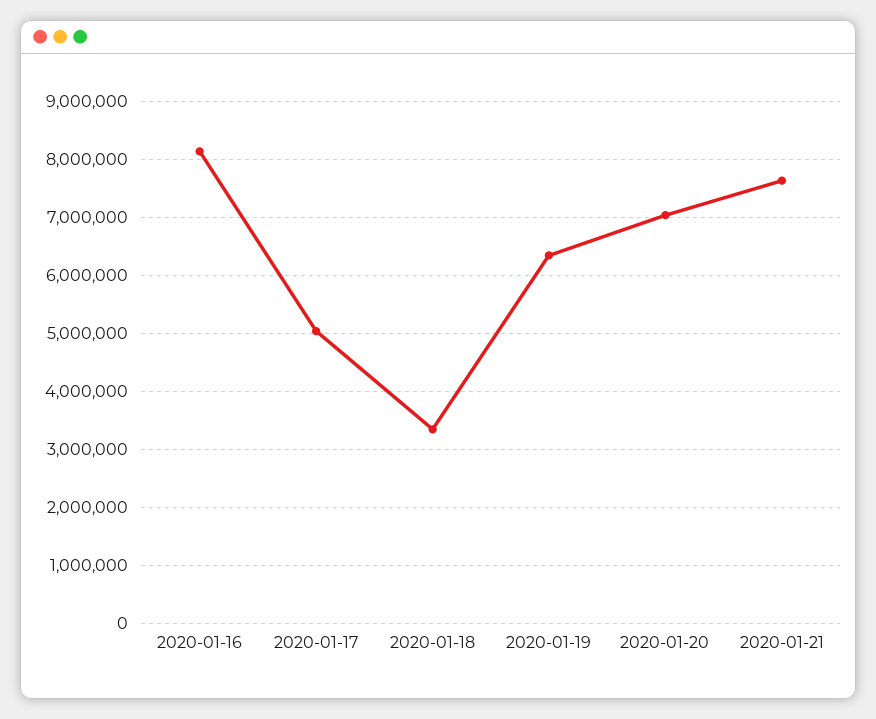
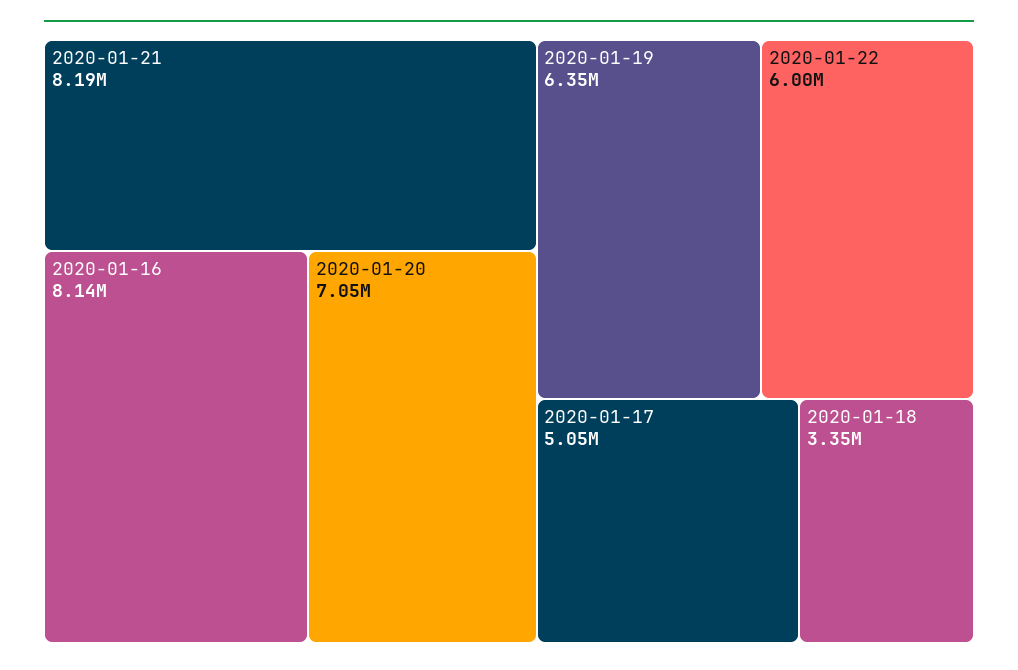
2020-01-21: 7600000 -> 8190000
2020-01-22: none -> 6000000

